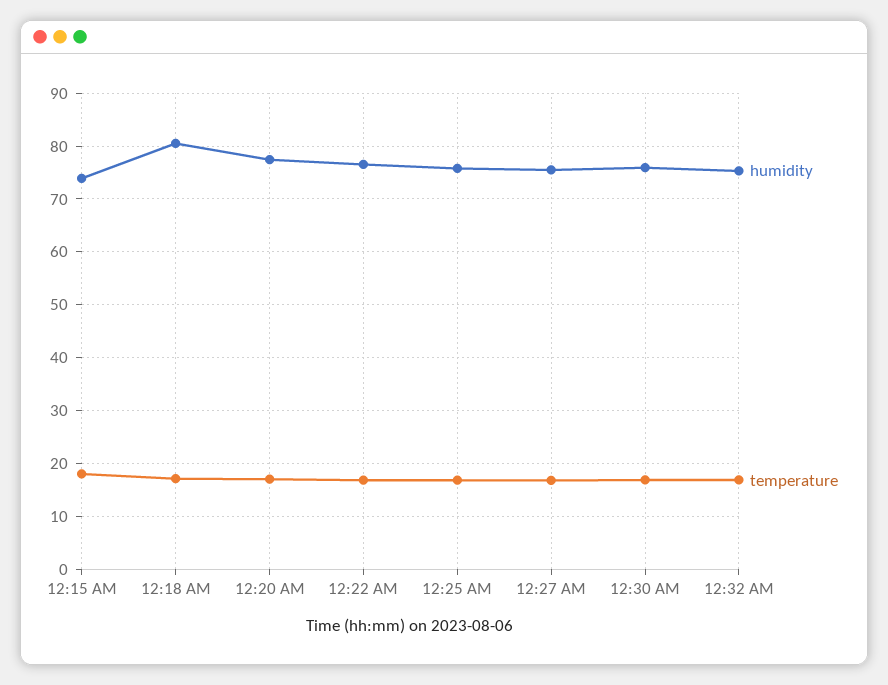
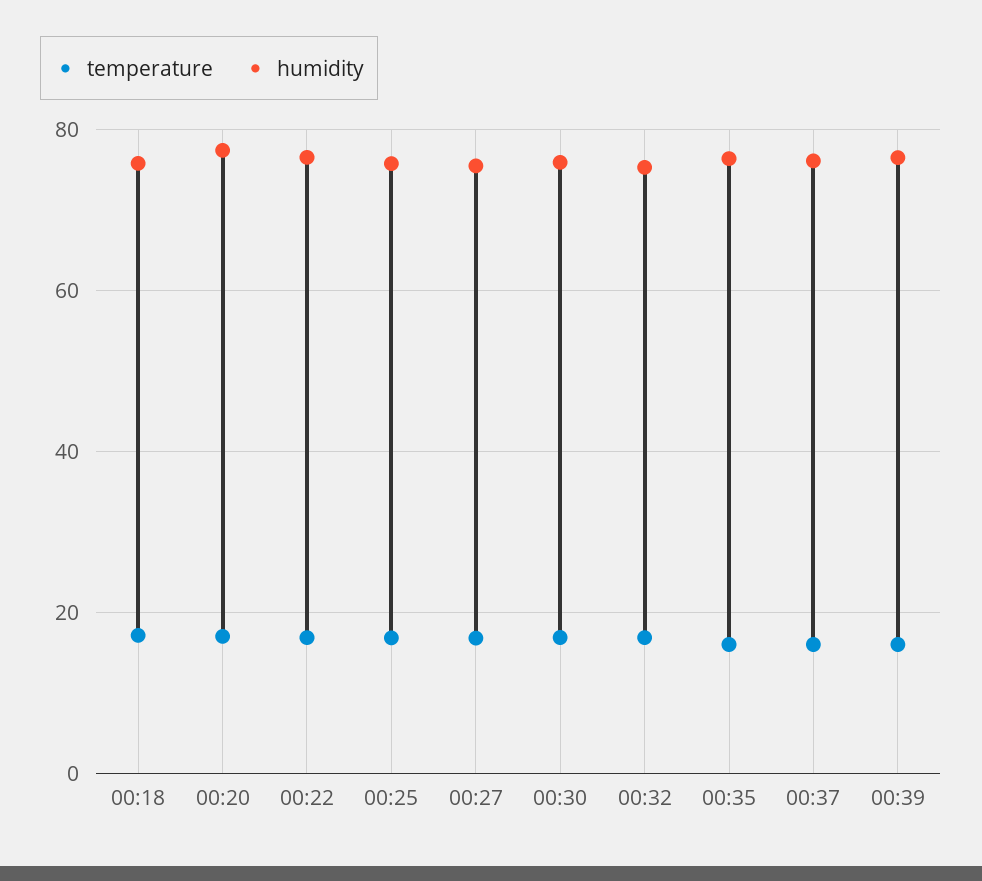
humidity, 12:15 AM: 74 -> none
temperature, 12:15 AM: 18 -> none
humidity, 12:18 AM: 80 -> 76
temperature, 00:35: none -> 16
humidity, 00:35: none -> 76
temperature, 00:37: none -> 16
humidity, 00:37: none -> 76
temperature, 00:39: none -> 16
humidity, 00:39: none -> 76

